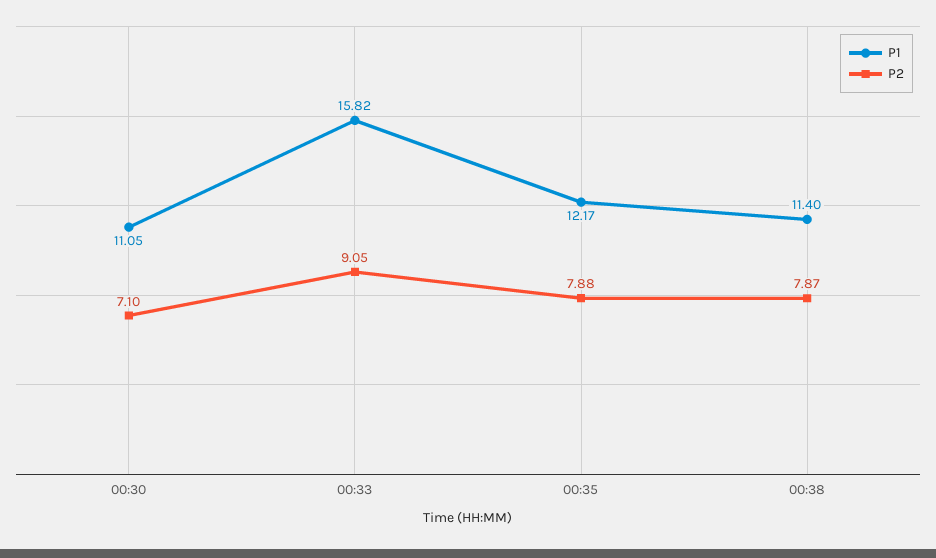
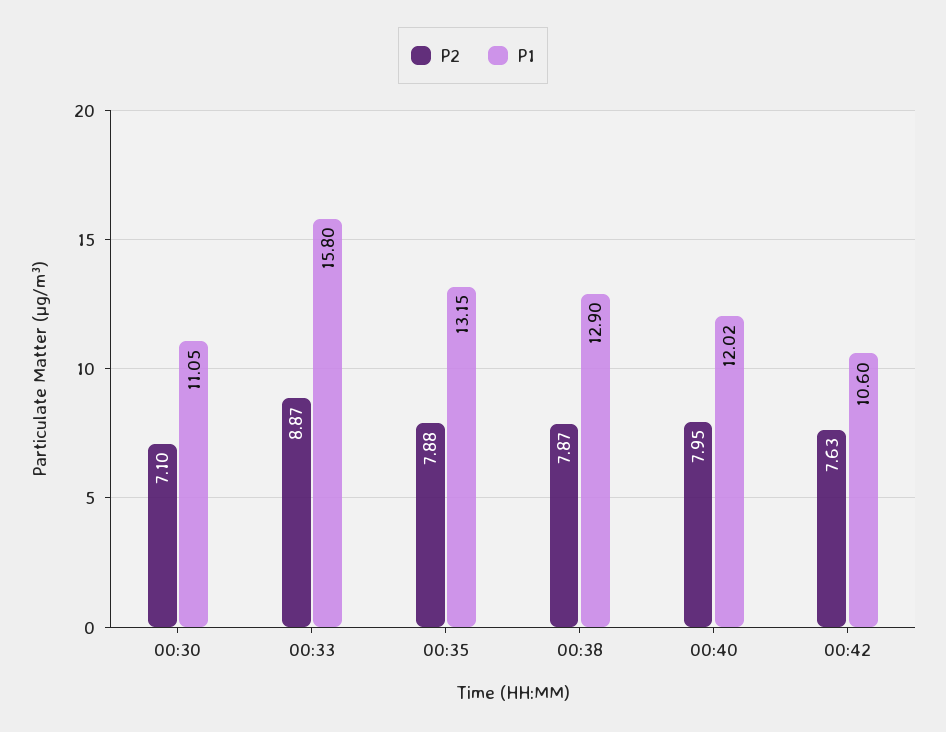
P1, 00:33: 15.82 -> 15.8
P2, 00:33: 9.05 -> 8.87
P1, 00:35: 12.17 -> 13.15
P1, 00:38: 11.4 -> 12.9
P2, 00:40: none -> 7.95
P1, 00:40: none -> 12.02
P2, 00:42: none -> 7.63
P1, 00:42: none -> 10.6

